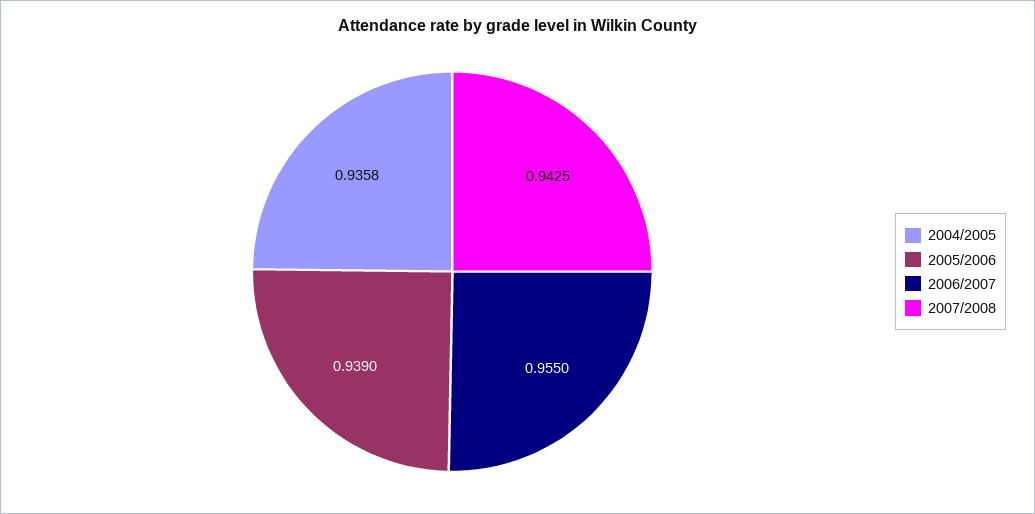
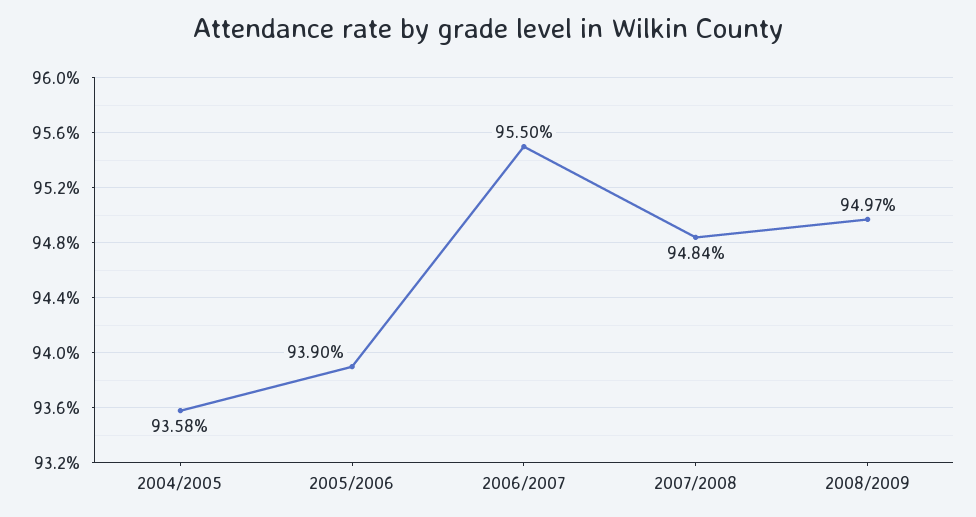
2007/2008: 0.9425 -> 0.9484
2008/2009: none -> 0.9497

